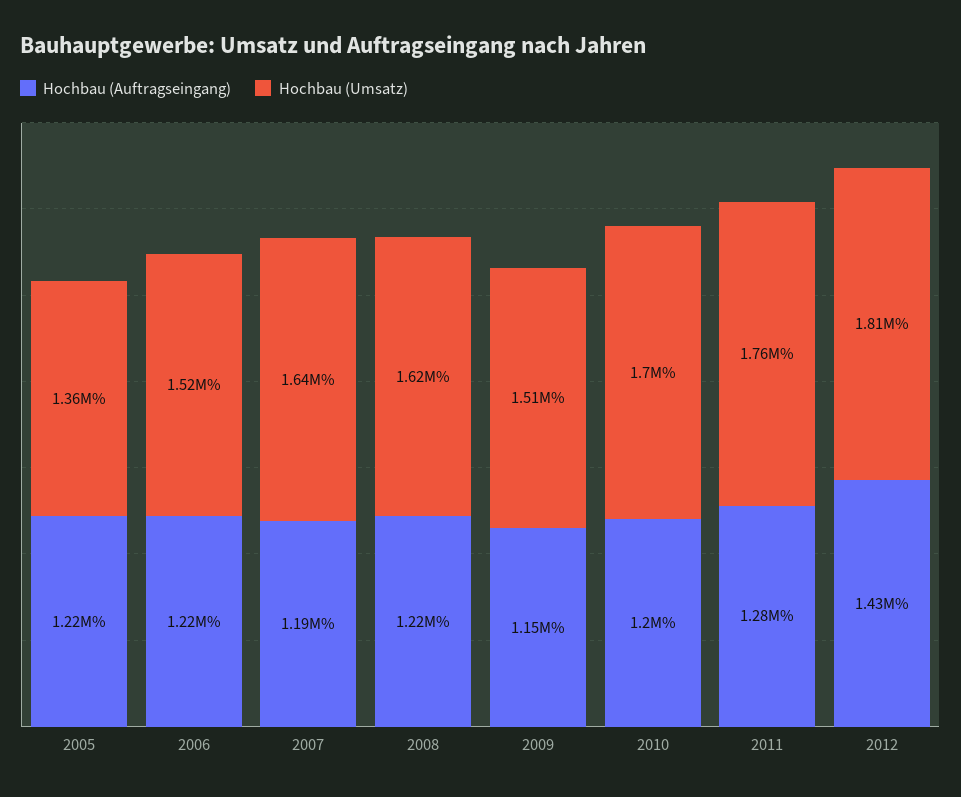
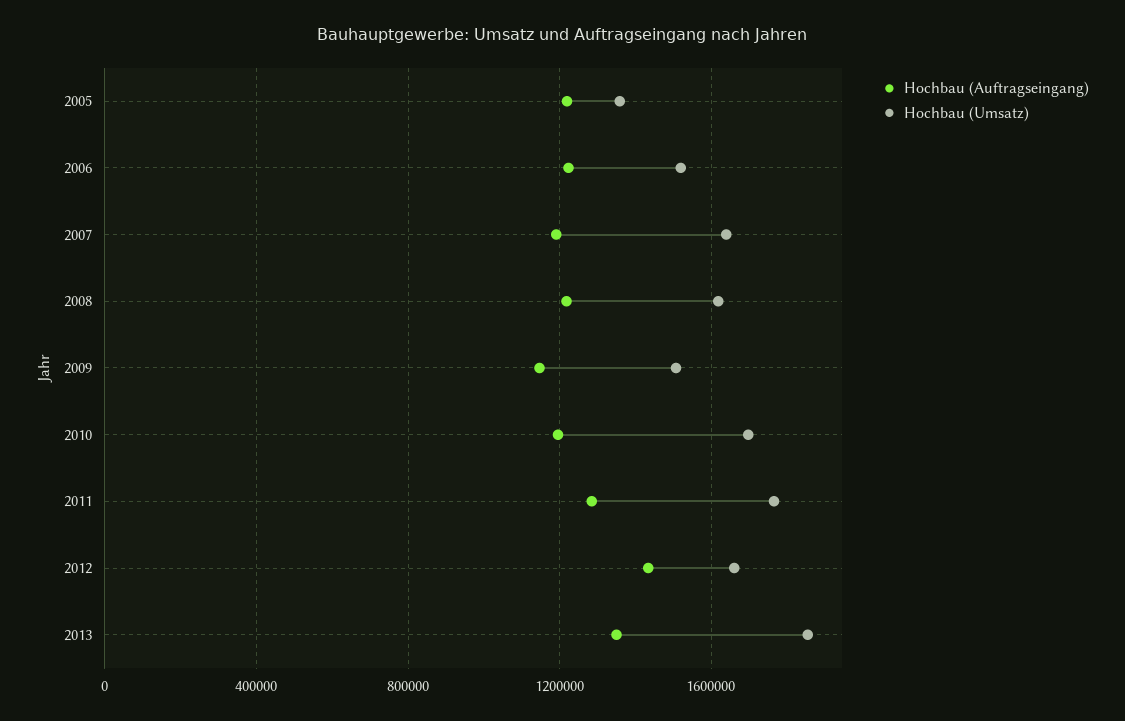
Hochbau (Umsatz), 2012: 1810000 -> 1650000
Hochbau (Auftragseingang), 2013: none -> 1350000
Hochbau (Umsatz), 2013: none -> 1850000

